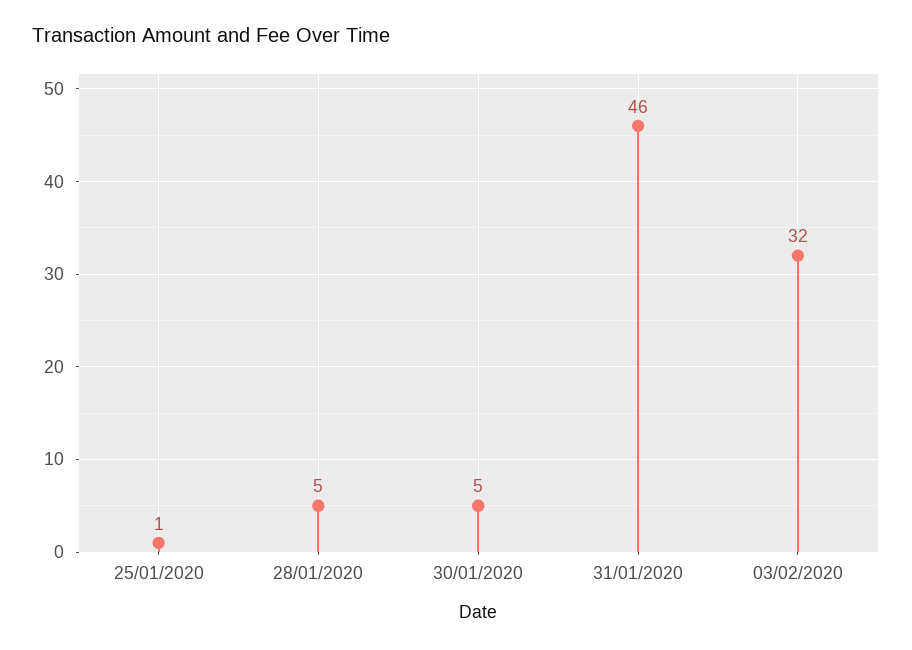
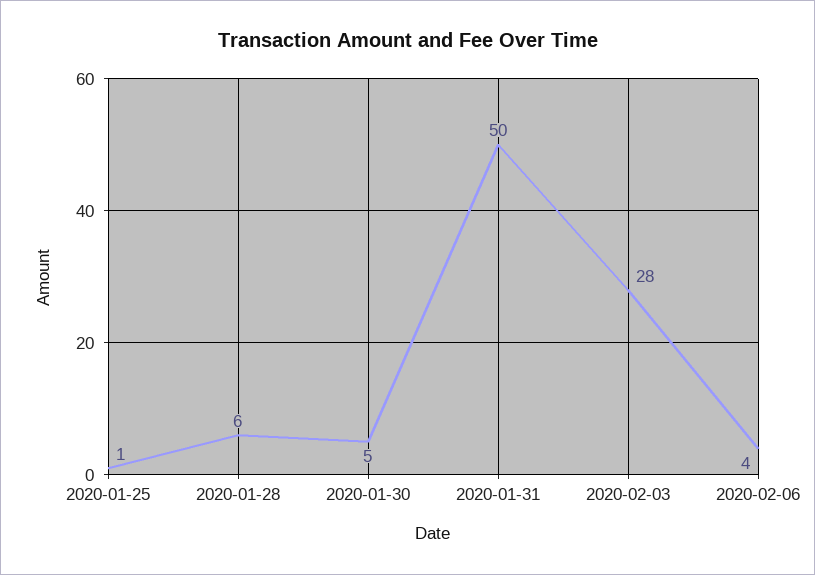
28/01/2020: 5 -> 6
31/01/2020: 46 -> 50
03/02/2020: 32 -> 28
2020-02-06: none -> 4

